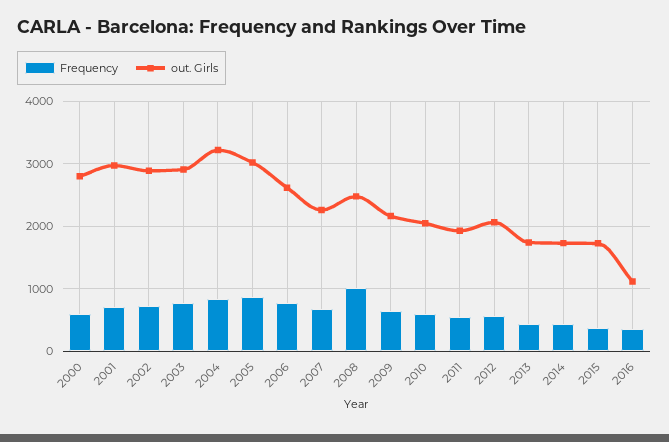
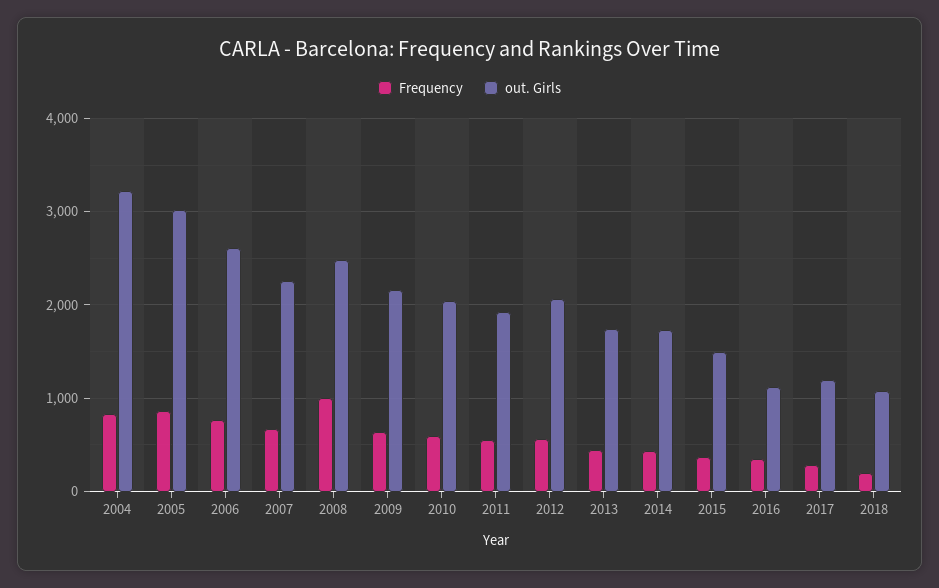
Frequency, 2000: 600 -> none
out. Girls, 2000: 2800 -> none
Frequency, 2001: 700 -> none
out. Girls, 2001: 3000 -> none
Frequency, 2002: 700 -> none
out. Girls, 2002: 2900 -> none
Frequency, 2003: 800 -> none
out. Girls, 2003: 2900 -> none
out. Girls, 2015: 1700 -> 1500
Frequency, 2017: none -> 300
out. Girls, 2017: none -> 1200
Frequency, 2018: none -> 200
out. Girls, 2018: none -> 1100

